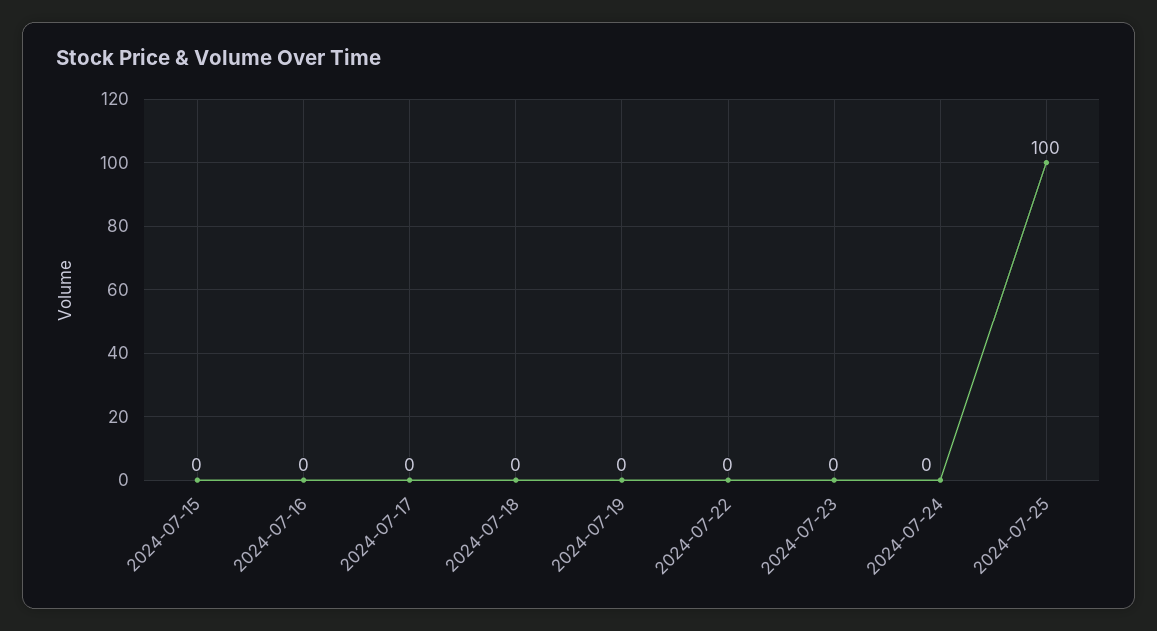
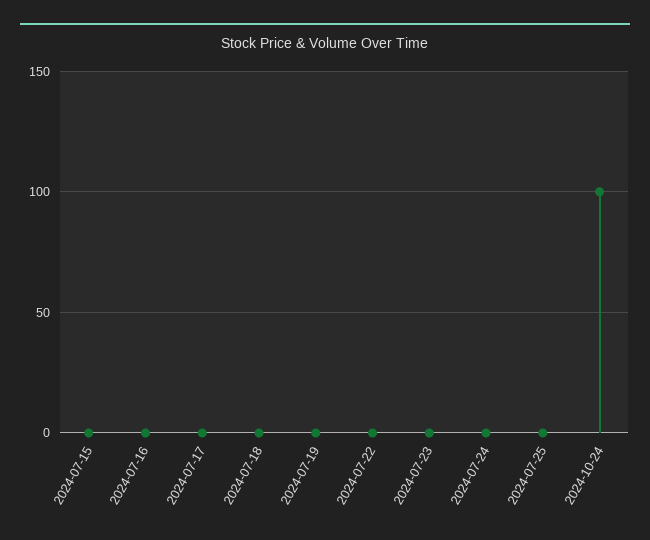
2024-07-25: 100 -> 0
2024-10-24: none -> 100

